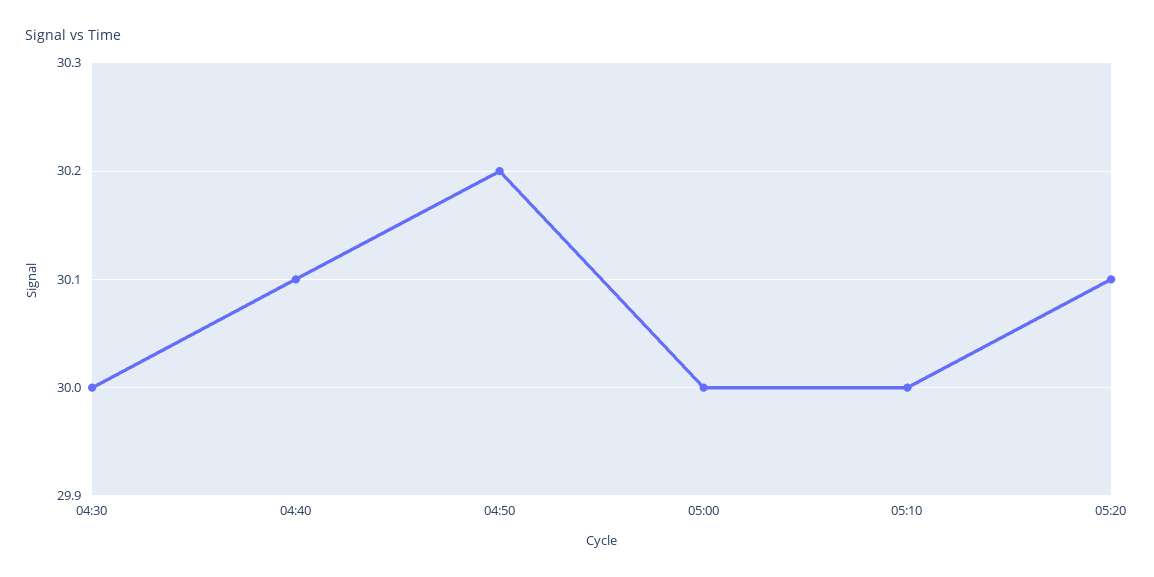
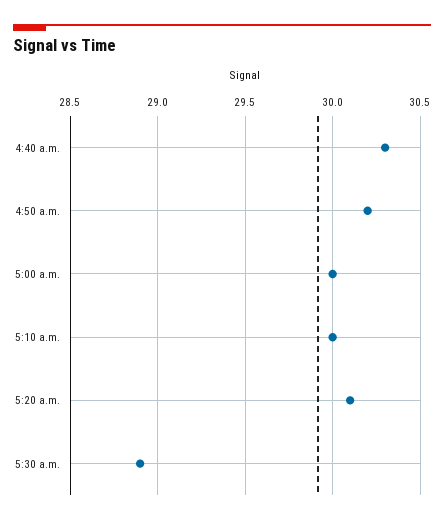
04:30: 30 -> none
04:40: 30.1 -> 30.3
5:30 a.m.: none -> 28.9

